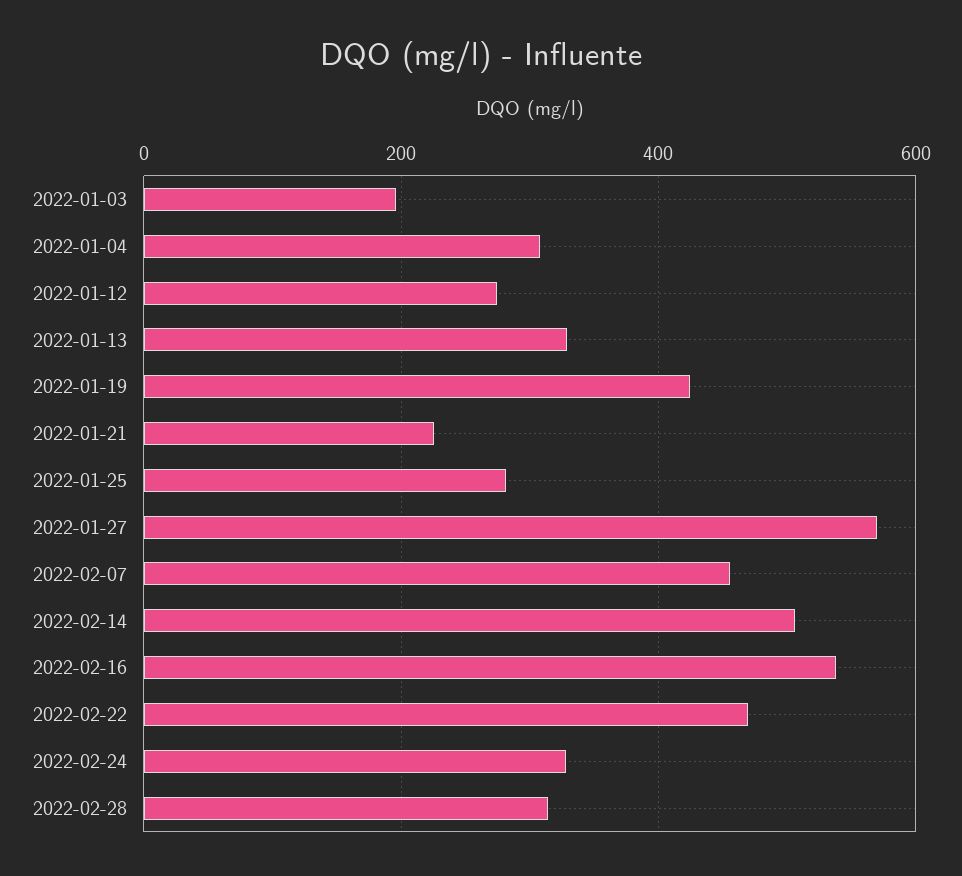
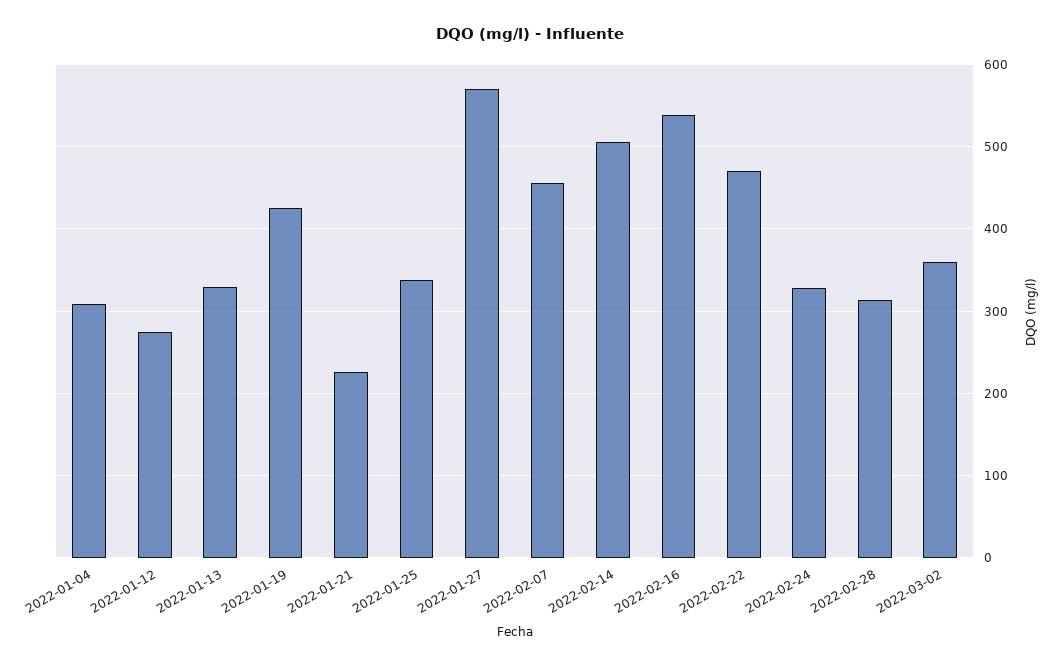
2022-01-03: 200 -> none
2022-01-25: 280 -> 340
2022-03-02: none -> 360

